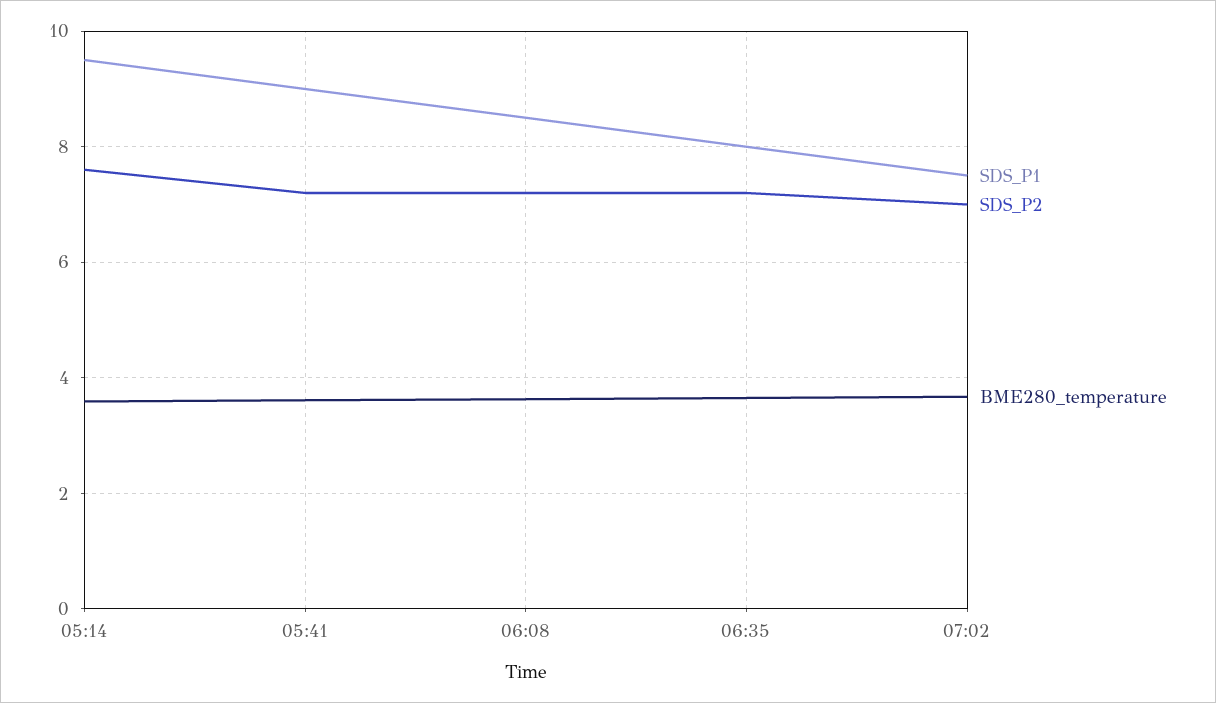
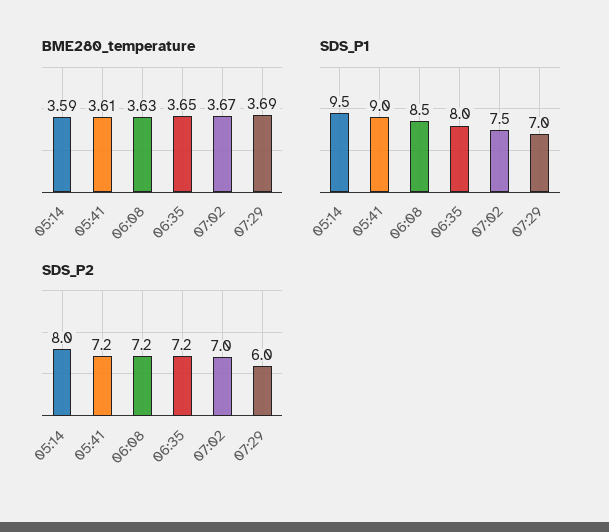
SDS_P2, 05:14: 7.6 -> 8
BME280_temperature, 07:29: none -> 3.69
SDS_P1, 07:29: none -> 7
SDS_P2, 07:29: none -> 6

